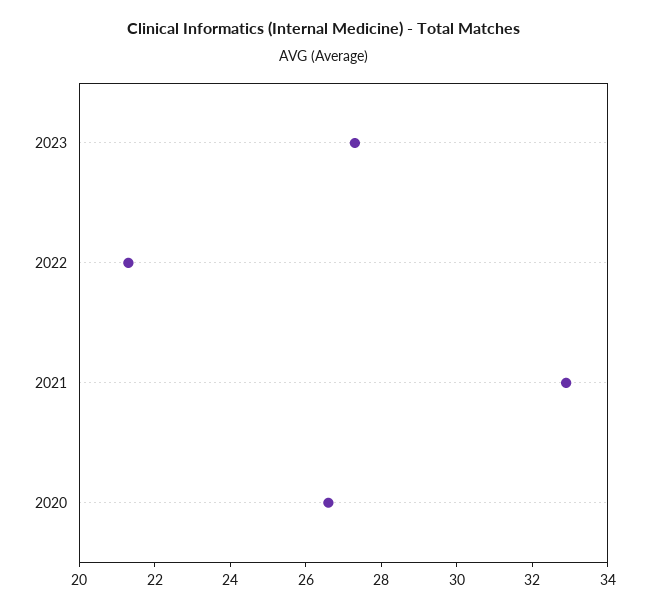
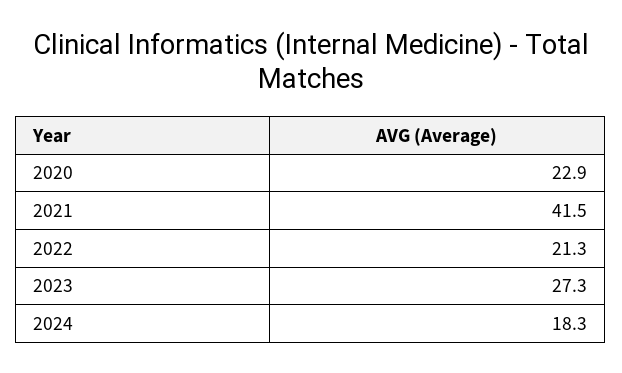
2021: 33 -> 41.5
2020: 26.5 -> 22.9
2024: none -> 18.3

